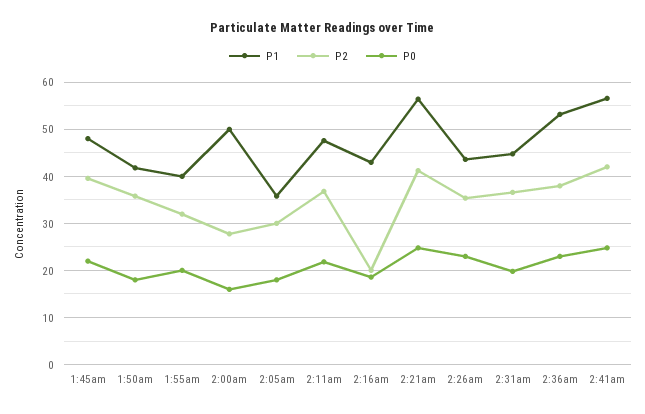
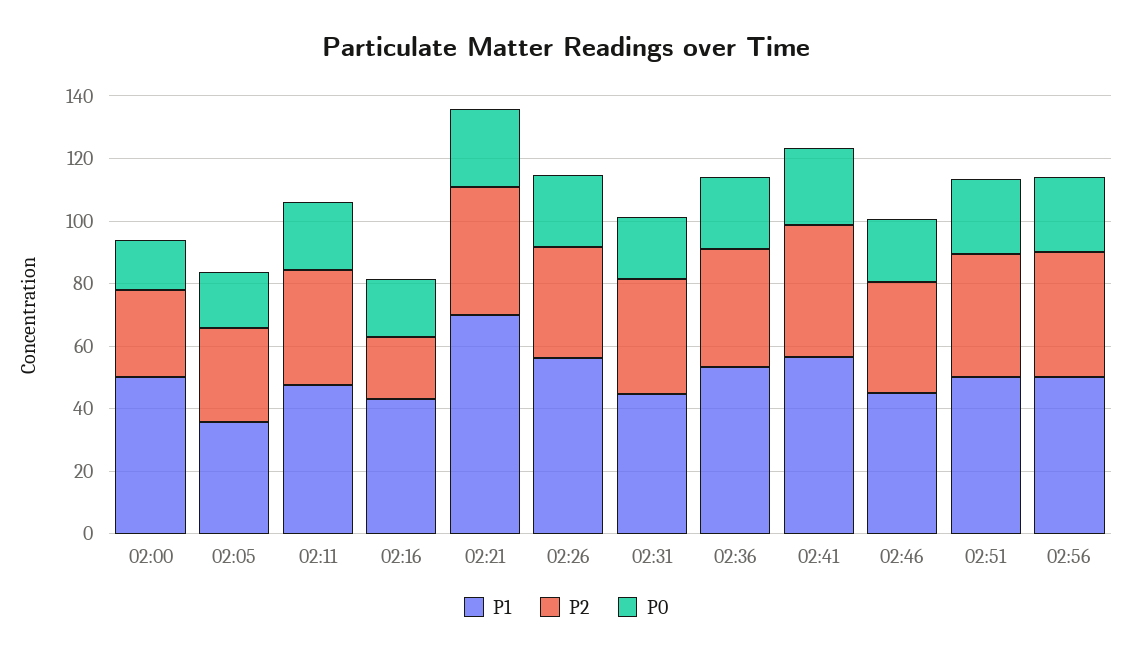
P1, 1:45am: 48 -> none
P2, 1:45am: 40 -> none
P0, 1:45am: 22 -> none
P1, 1:50am: 42 -> none
P2, 1:50am: 36 -> none
P0, 1:50am: 18 -> none
P1, 1:55am: 40 -> none
P2, 1:55am: 32 -> none
P0, 1:55am: 20 -> none
P1, 2:21am: 56 -> 70
P1, 2:26am: 44 -> 55
P1, 02:46: none -> 45
P2, 02:46: none -> 35
P0, 02:46: none -> 20
P1, 02:51: none -> 50
P2, 02:51: none -> 40
P0, 02:51: none -> 25
P1, 02:56: none -> 50
P2, 02:56: none -> 40
P0, 02:56: none -> 25

